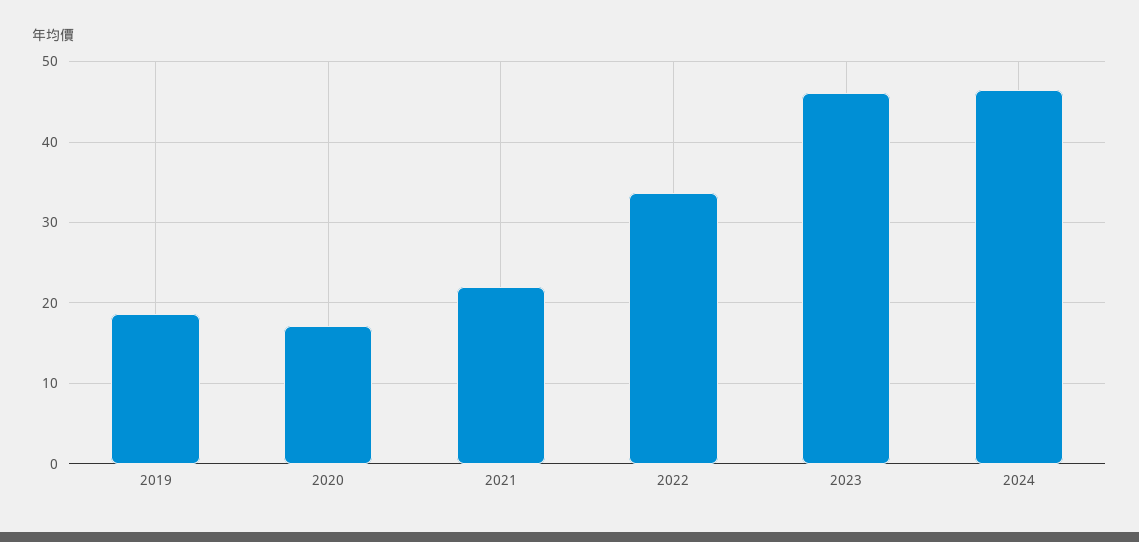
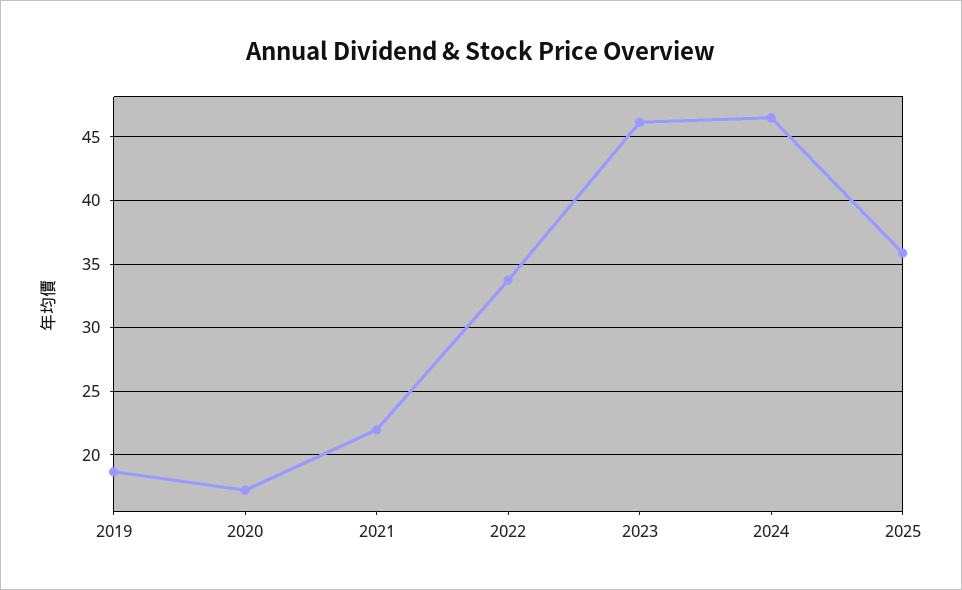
2025: none -> 36

